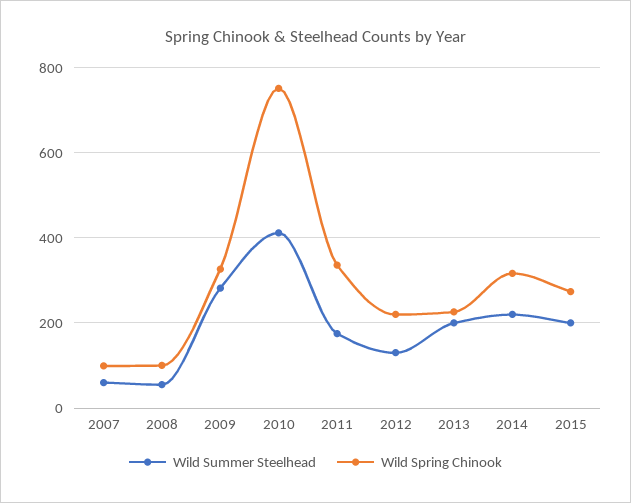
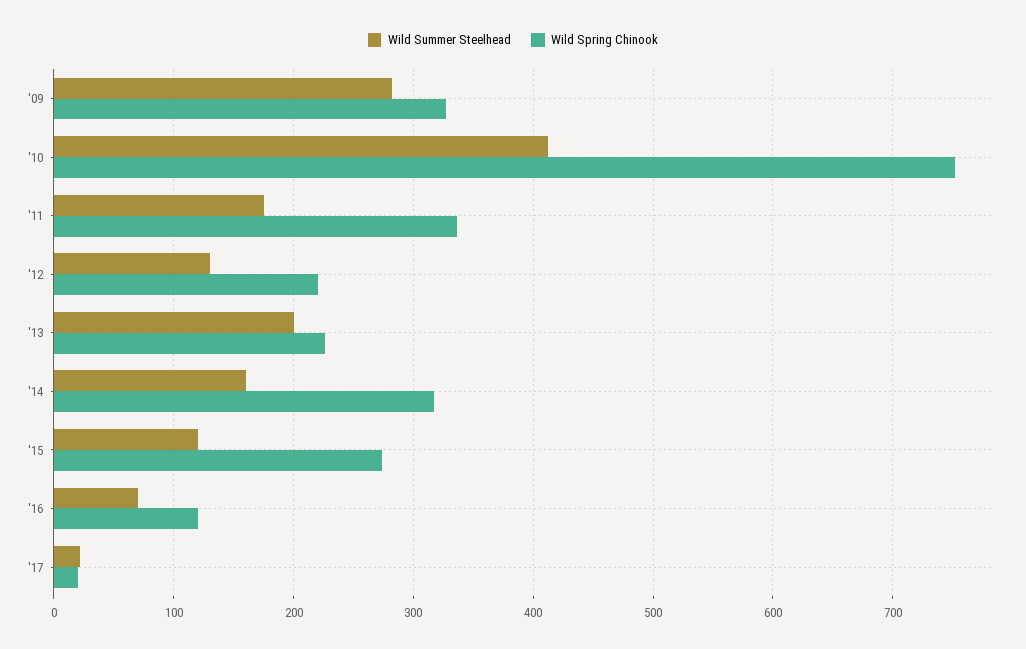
Wild Summer Steelhead, 2007: 60 -> none
Wild Spring Chinook, 2007: 100 -> none
Wild Summer Steelhead, 2008: 60 -> none
Wild Spring Chinook, 2008: 100 -> none
Wild Summer Steelhead, 2014: 220 -> 160
Wild Summer Steelhead, 2015: 200 -> 120
Wild Summer Steelhead, '16: none -> 70
Wild Spring Chinook, '16: none -> 120
Wild Summer Steelhead, '17: none -> 20
Wild Spring Chinook, '17: none -> 20

